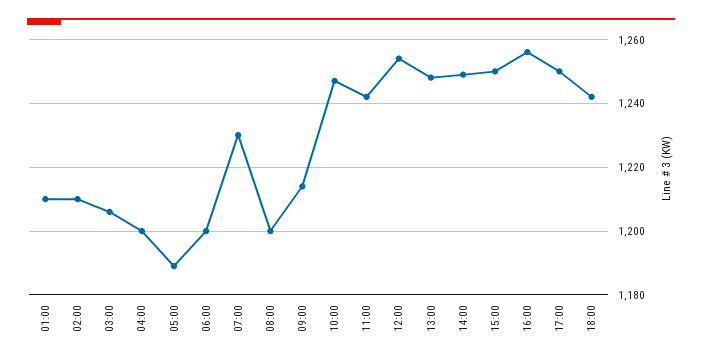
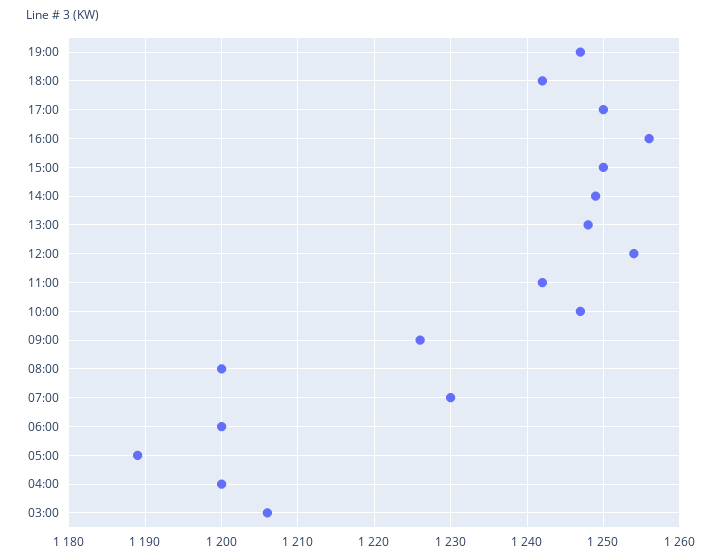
01:00: 1210 -> none
02:00: 1210 -> none
09:00: 1215 -> 1226
19:00: none -> 1247

